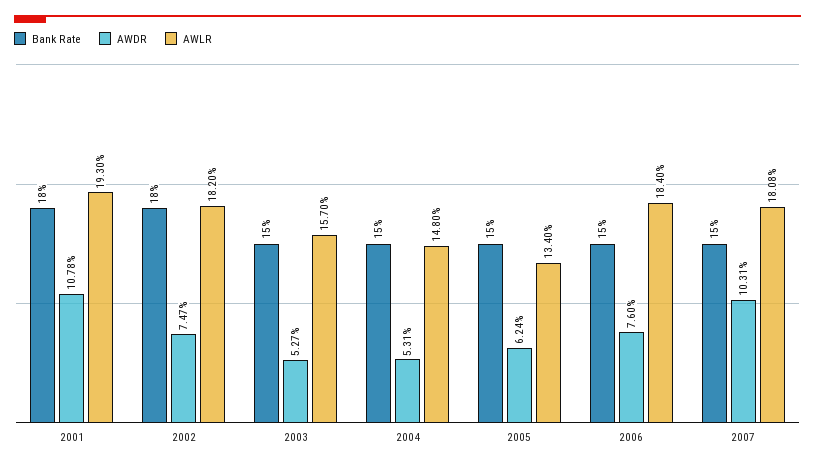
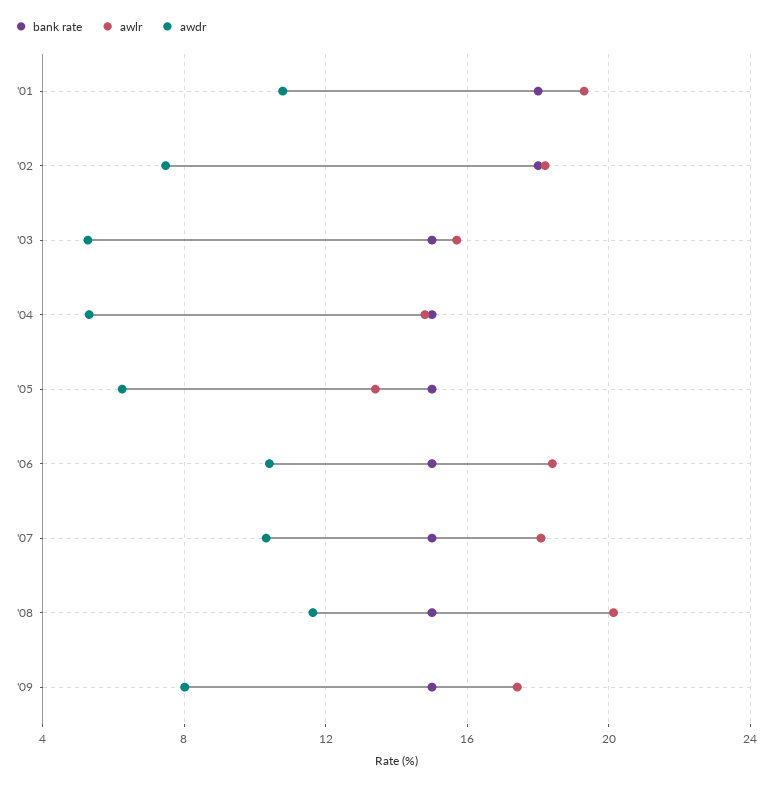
AWDR, 2006: 7.6 -> 10.5
Bank Rate, '08: none -> 15
AWLR, '08: none -> 20
AWDR, '08: none -> 11.5
Bank Rate, '09: none -> 15
AWLR, '09: none -> 17.5
AWDR, '09: none -> 8

